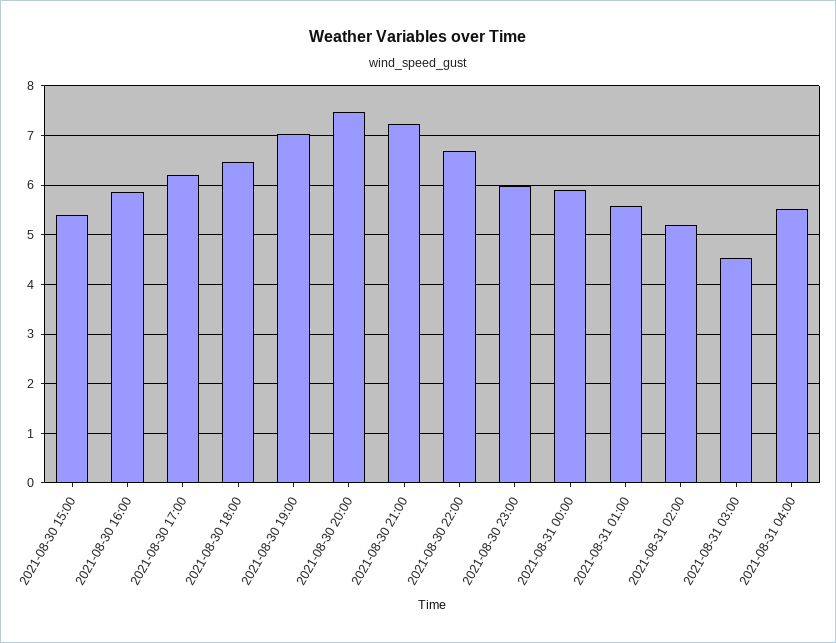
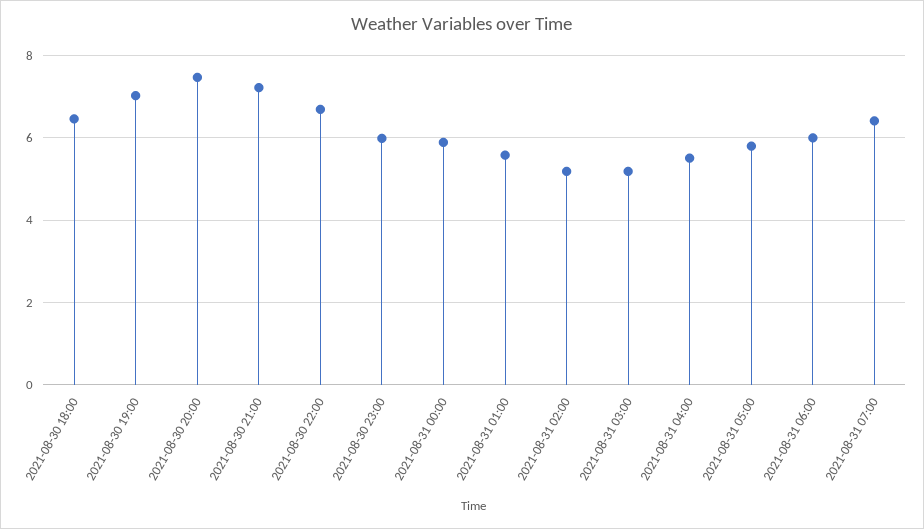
2021-08-30 15:00: 5.4 -> none
2021-08-30 16:00: 5.8 -> none
2021-08-30 17:00: 6.2 -> none
2021-08-31 03:00: 4.6 -> 5.2
2021-08-31 05:00: none -> 5.8
2021-08-31 06:00: none -> 6
2021-08-31 07:00: none -> 6.4

